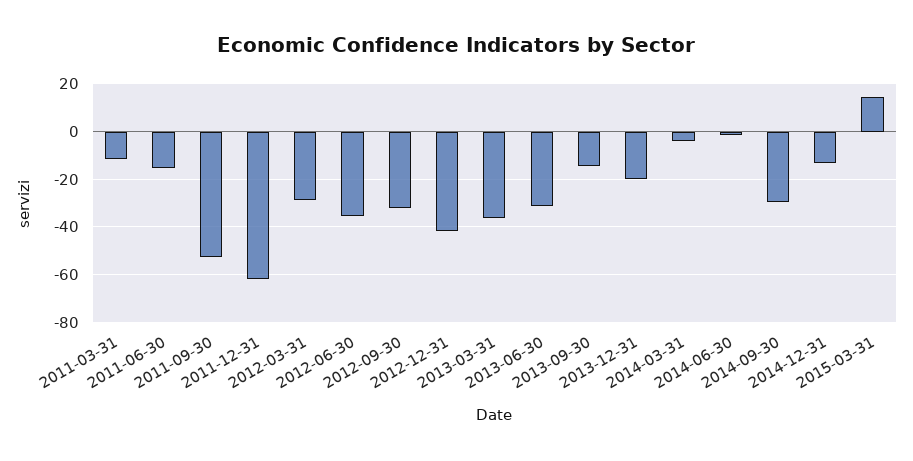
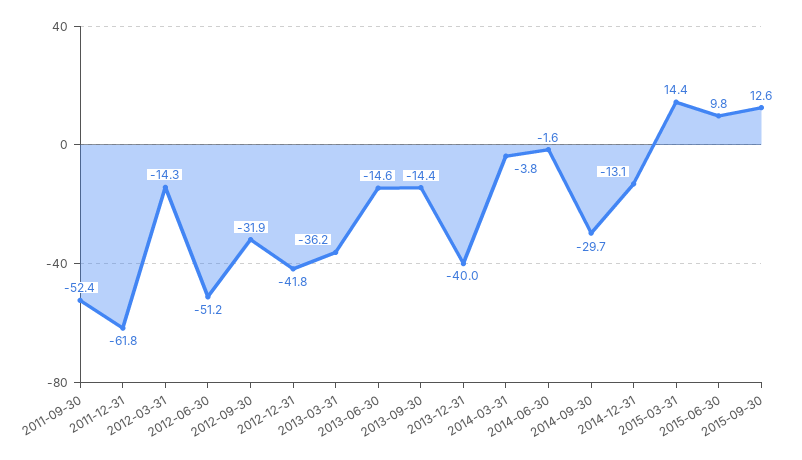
2011-03-31: -10 -> none
2011-06-30: -15 -> none
2012-03-31: -30 -> -14.3
2012-06-30: -35 -> -51.2
2013-06-30: -30 -> -14.6
2013-12-31: -20 -> -40
2015-06-30: none -> 9.8
2015-09-30: none -> 12.6

